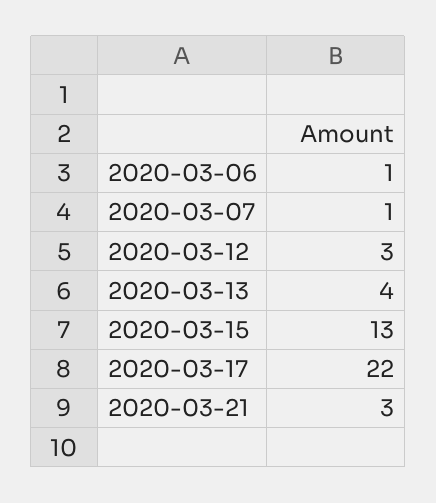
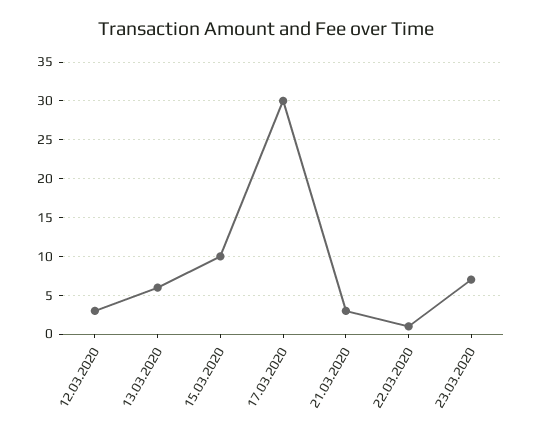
2020-03-06: 1 -> none
2020-03-07: 1 -> none
2020-03-13: 4 -> 6
2020-03-15: 13 -> 10
2020-03-17: 22 -> 30
22.03.2020: none -> 1
23.03.2020: none -> 7

